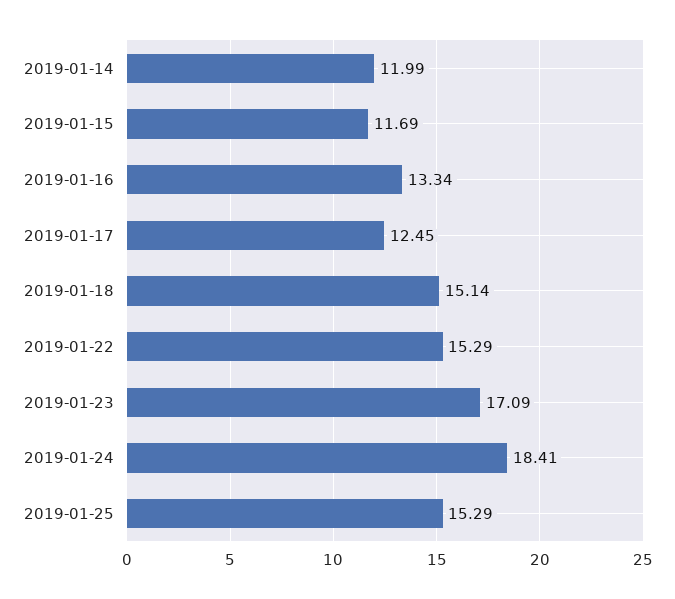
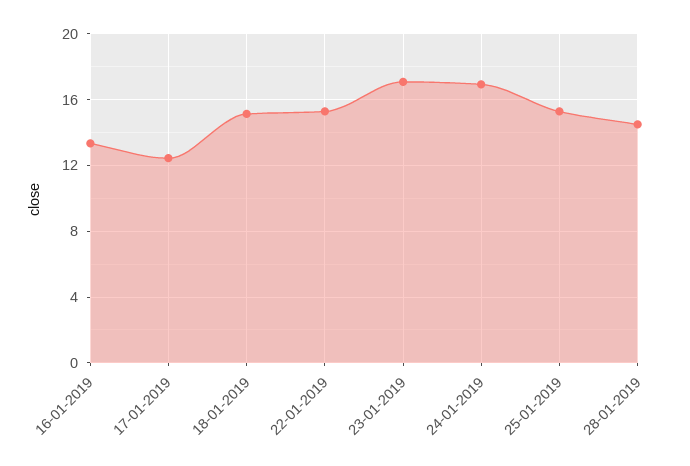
2019-01-14: 11.99 -> none
2019-01-15: 11.69 -> none
2019-01-24: 18.41 -> 17
28-01-2019: none -> 14.5

